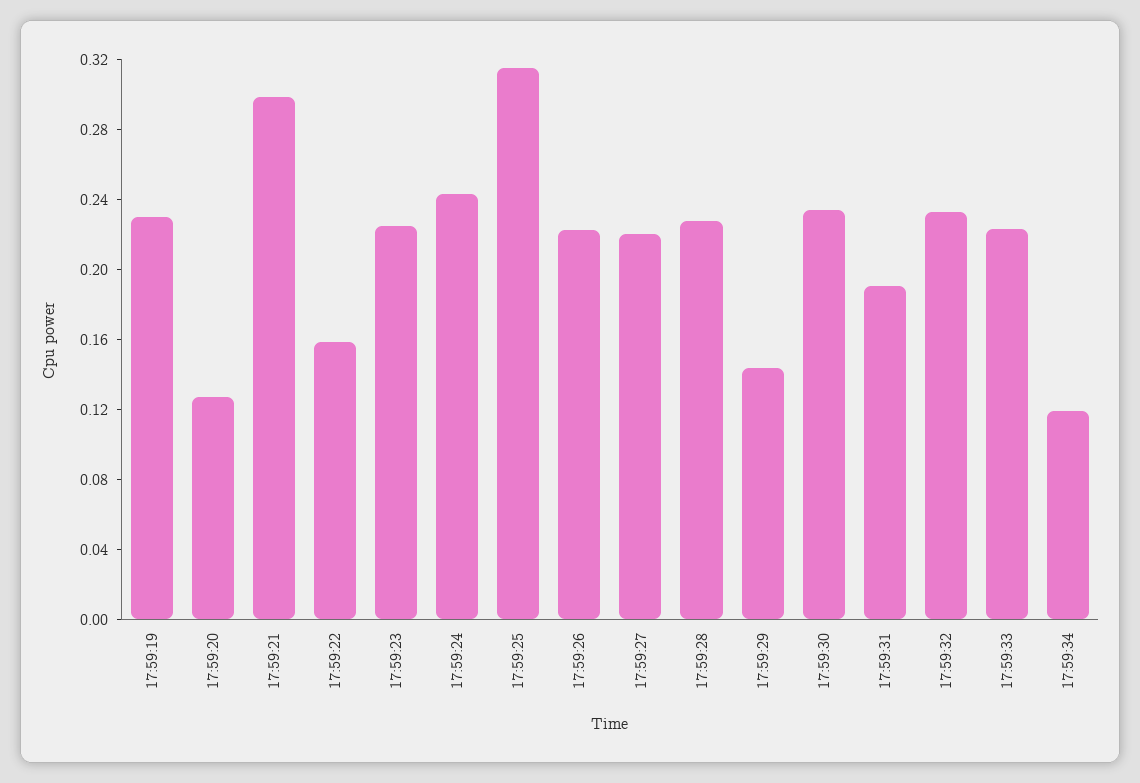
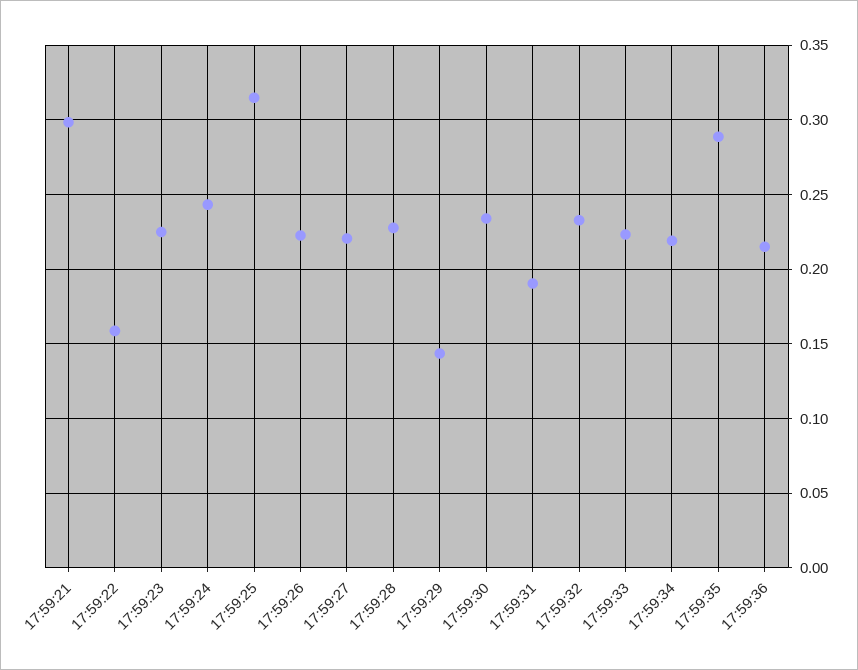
17:59:19: 0.23 -> none
17:59:20: 0.13 -> none
17:59:34: 0.12 -> 0.22
17:59:35: none -> 0.29
17:59:36: none -> 0.215

